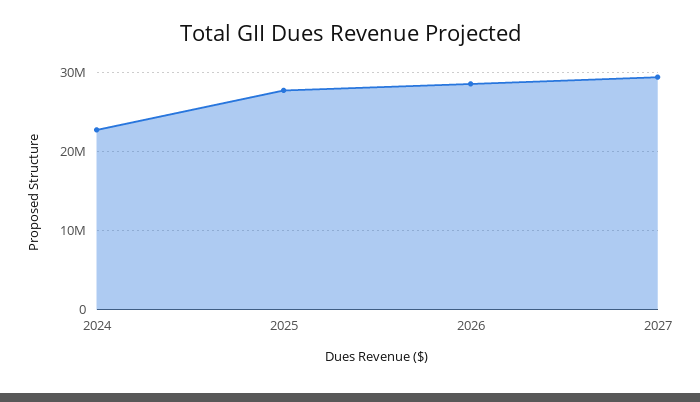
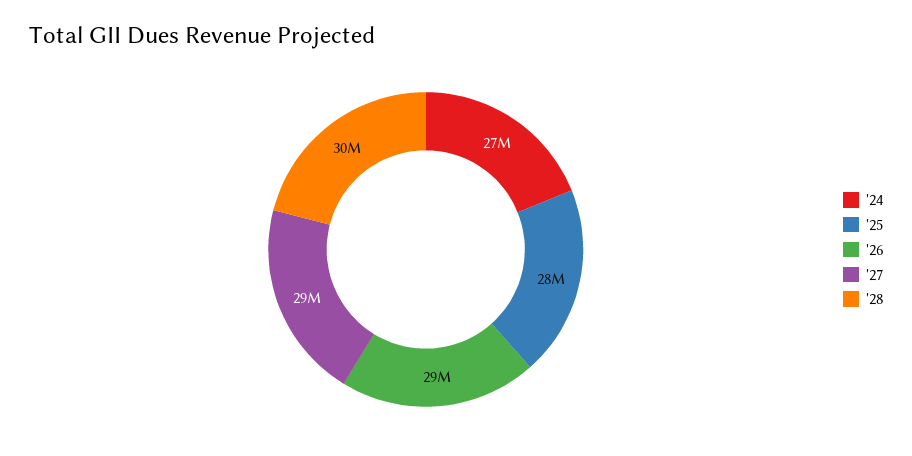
2024: 23000000 -> 27000000
'28: none -> 30000000

